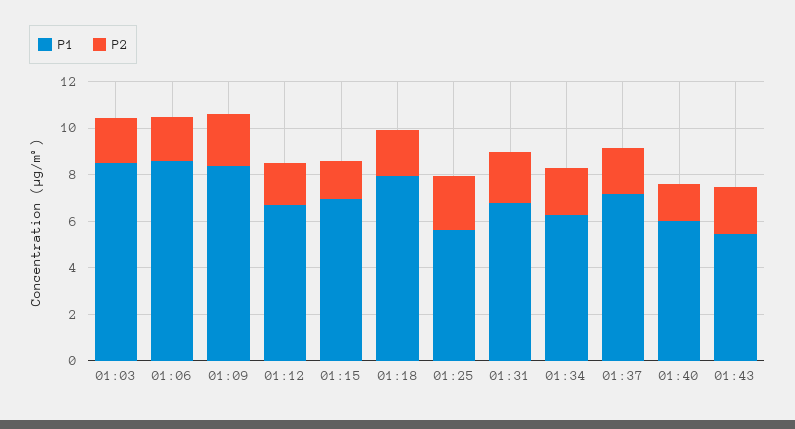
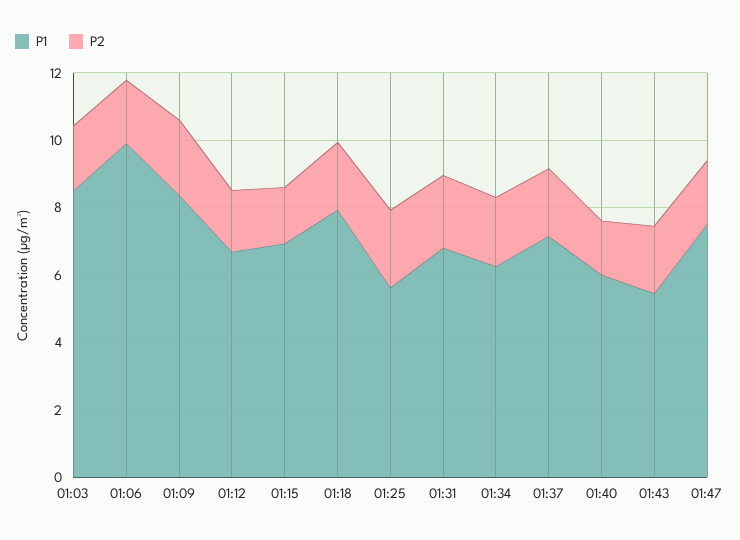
P1, 01:06: 8.5 -> 10
P1, 01:47: none -> 7.5
P2, 01:47: none -> 2

